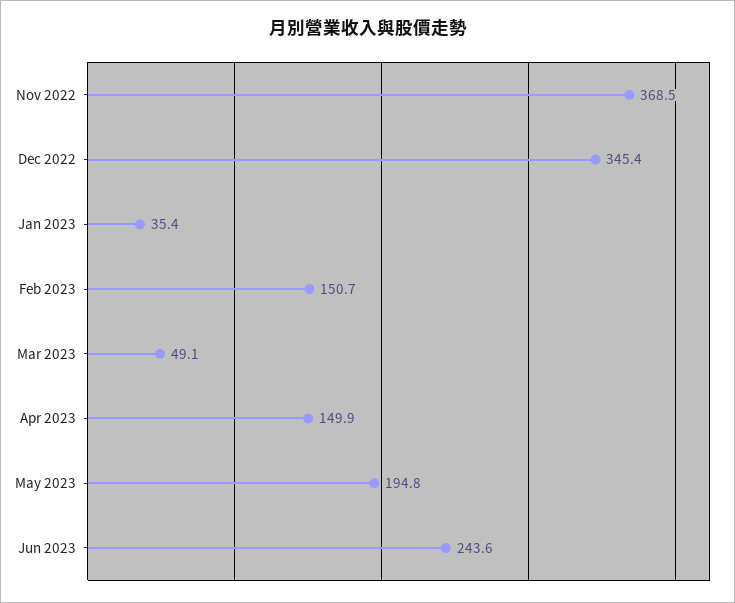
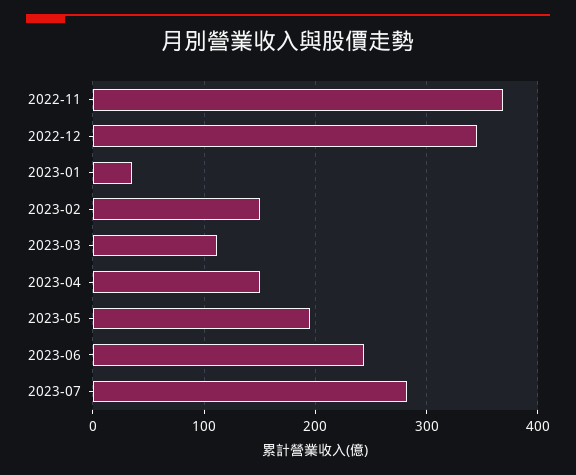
Mar 2023: 49.1 -> 110
2023-07: none -> 280

